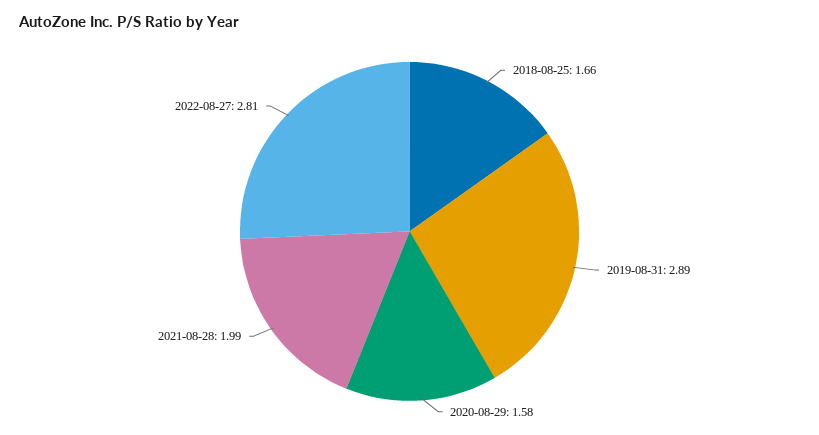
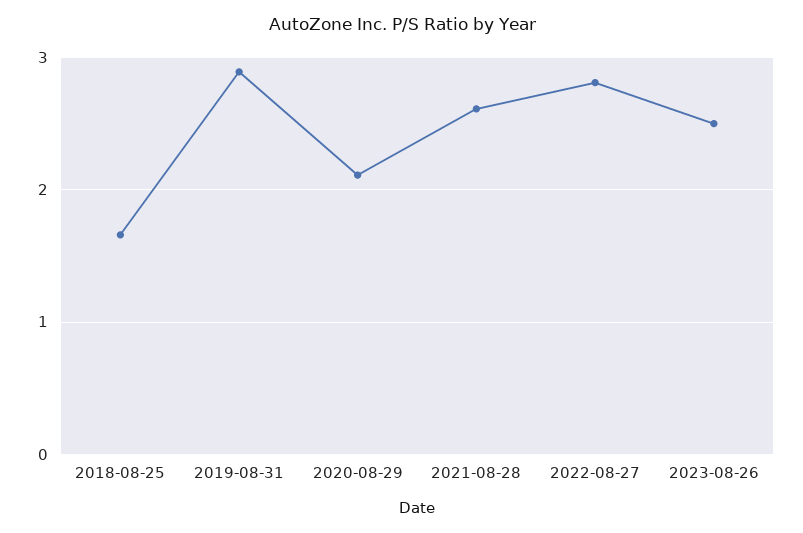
2020-08-29: 1.58 -> 2.1
2021-08-28: 1.99 -> 2.6
2023-08-26: none -> 2.5

